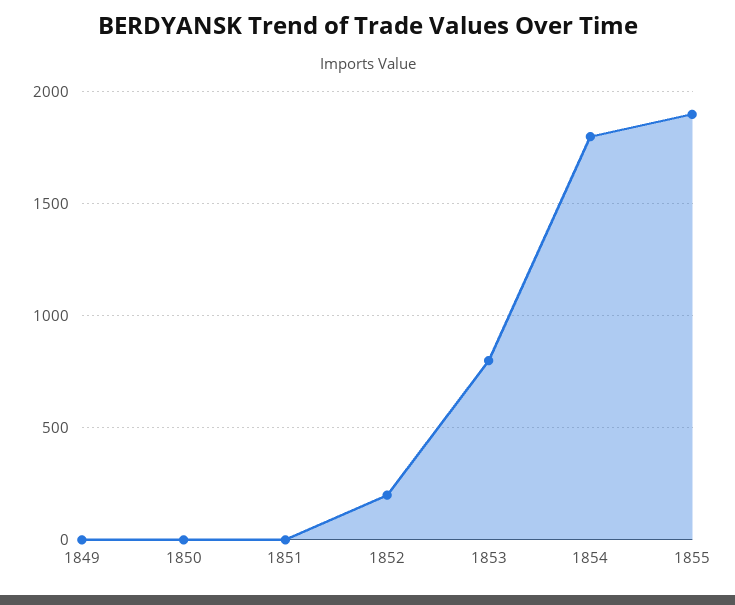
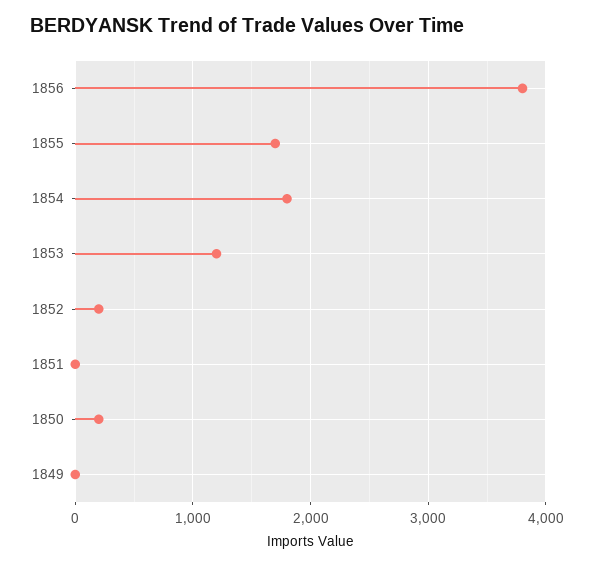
1850: 0 -> 200
1853: 800 -> 1200
1855: 1900 -> 1700
1856: none -> 3800

